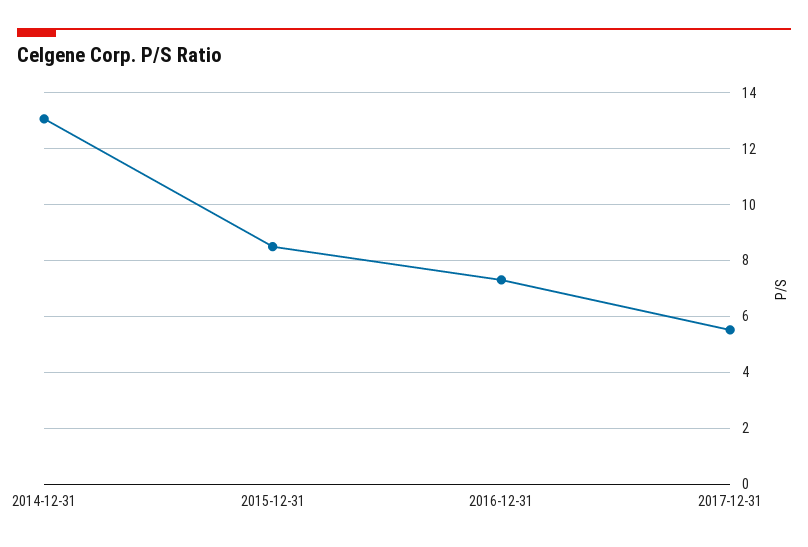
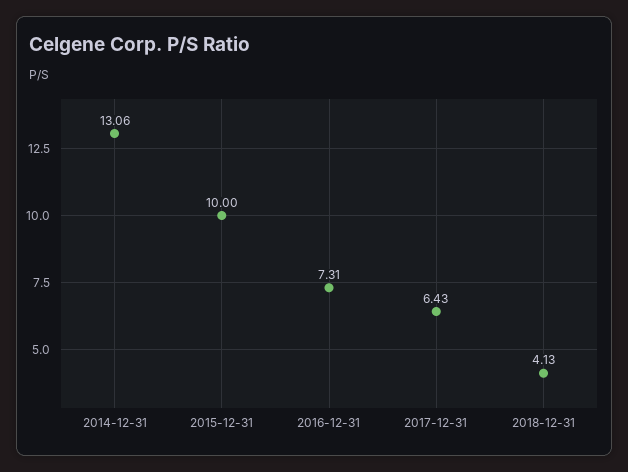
2015-12-31: 8.5 -> 10
2017-12-31: 5.5 -> 6.43
2018-12-31: none -> 4.13

